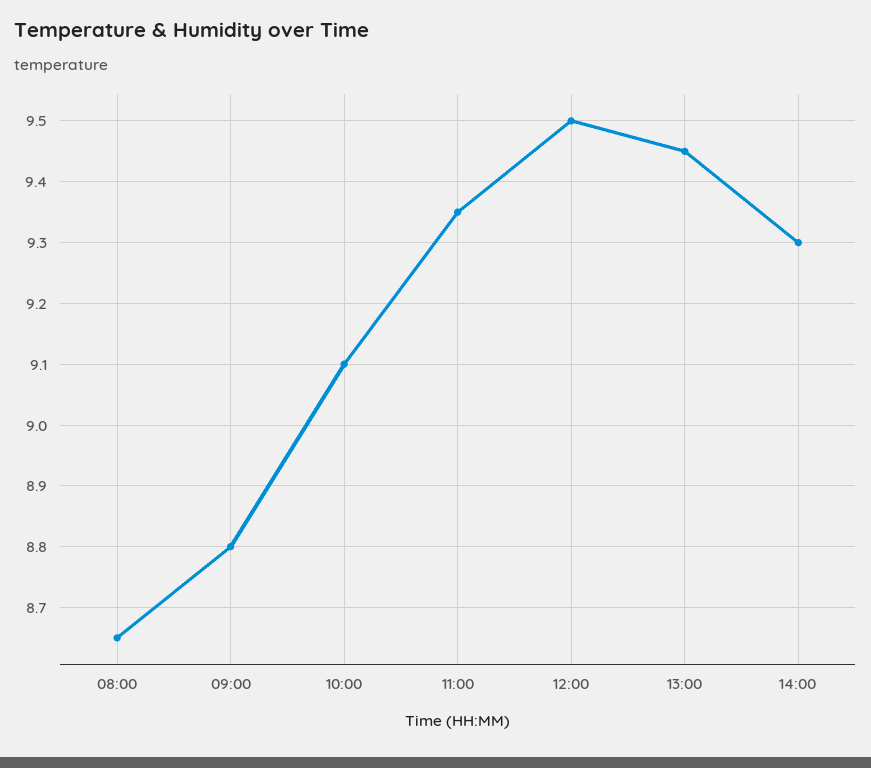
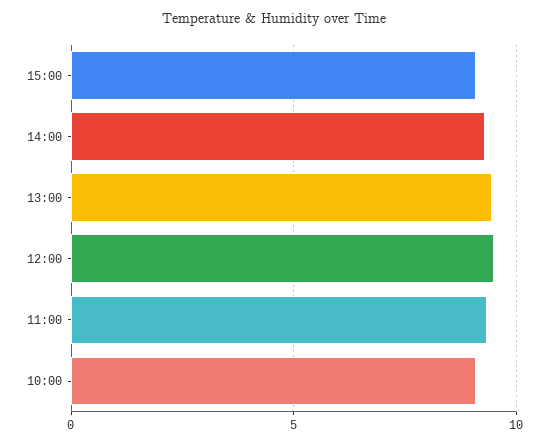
08:00: 8.65 -> none
09:00: 8.8 -> none
15:00: none -> 9

